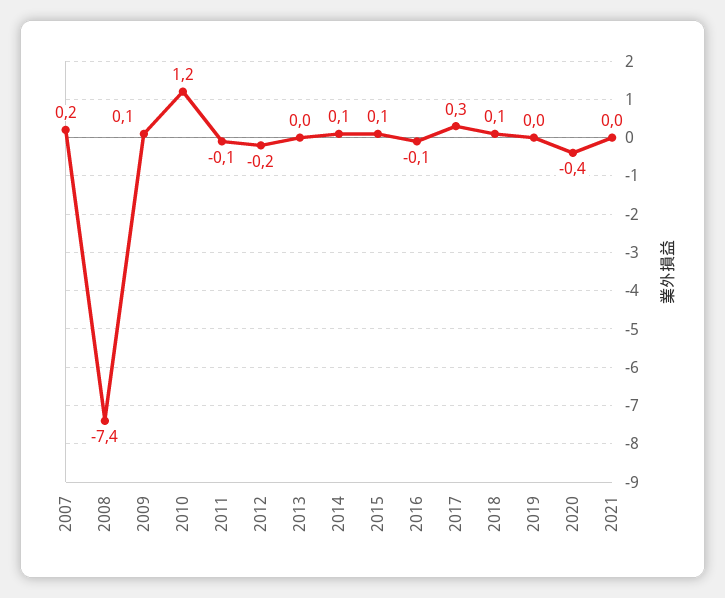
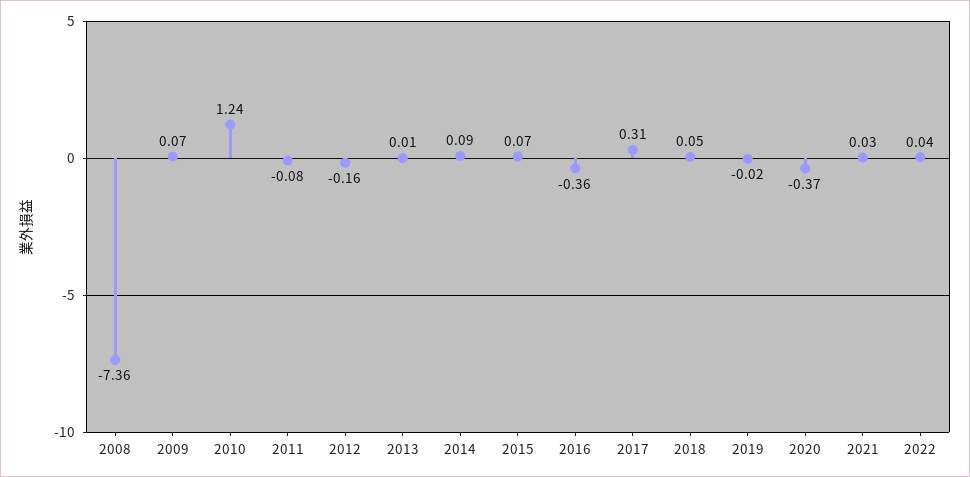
2007: 0.2 -> none
2016: -0.1 -> -0.36
2022: none -> 0.04

